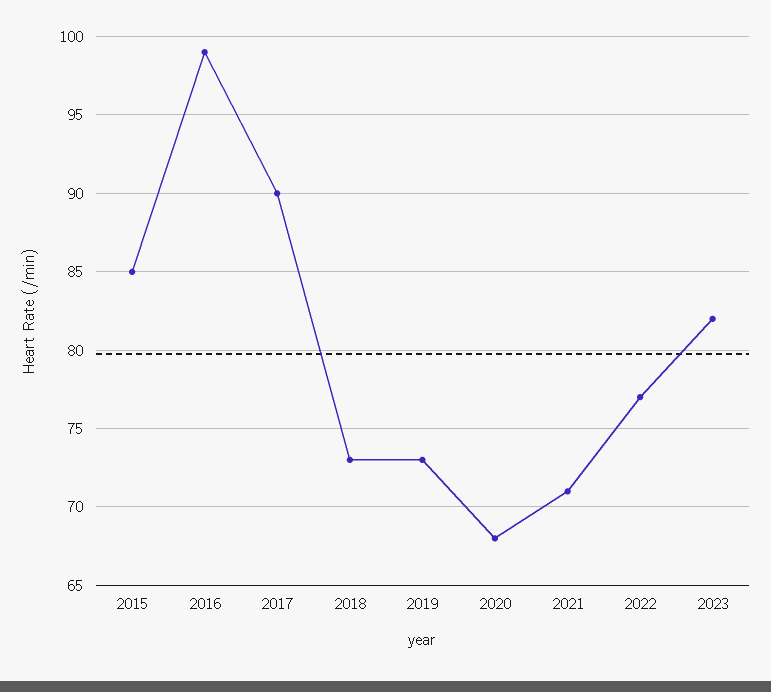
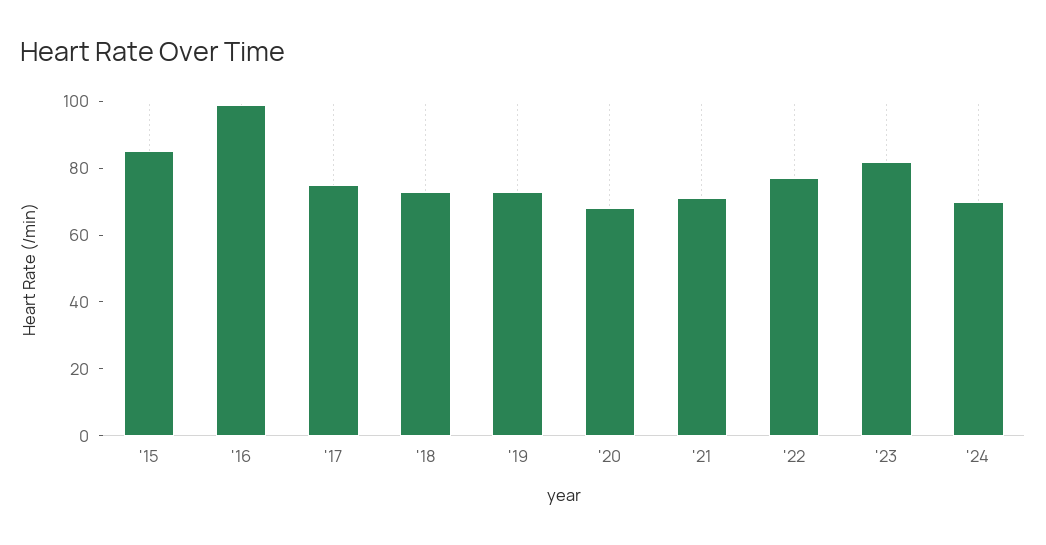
2017: 90 -> 75
'24: none -> 70

